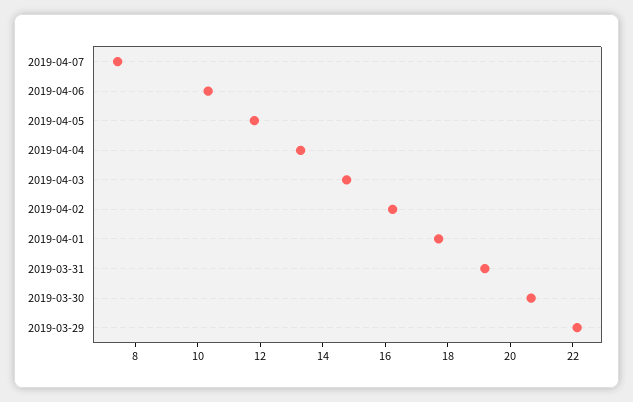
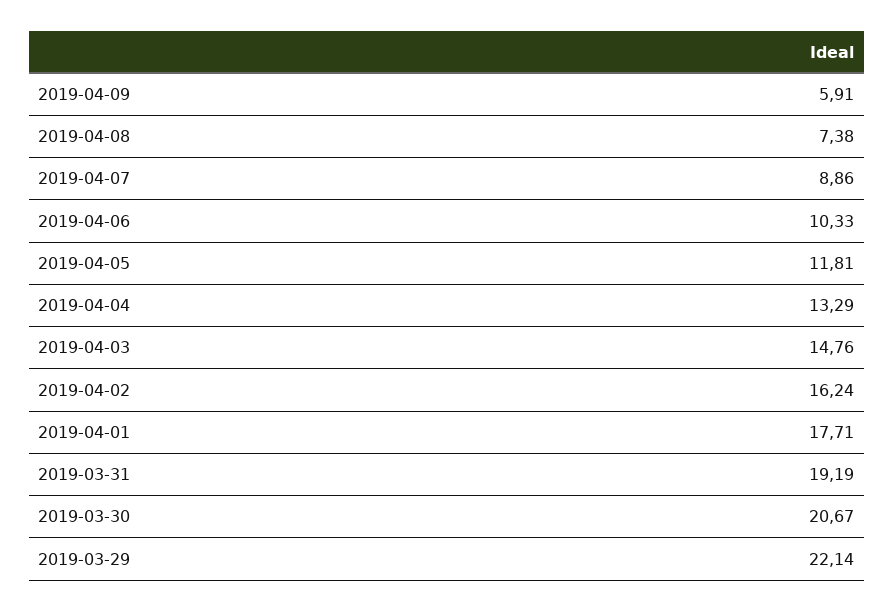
2019-04-07: 7.5 -> 8.86
2019-04-09: none -> 5.91
2019-04-08: none -> 7.38

